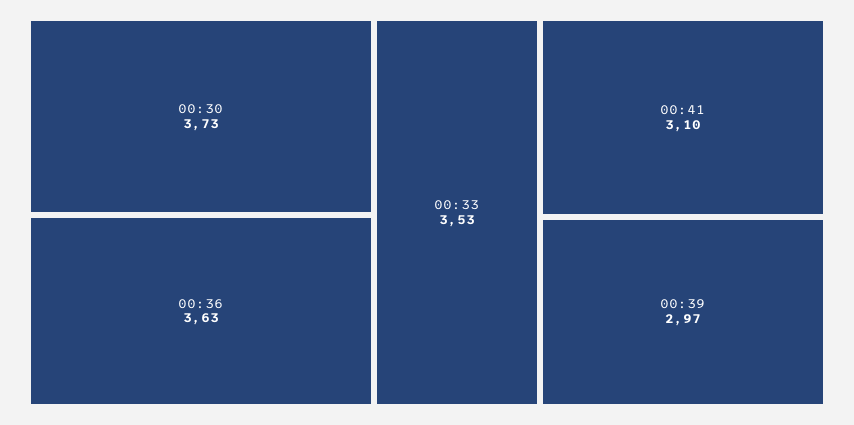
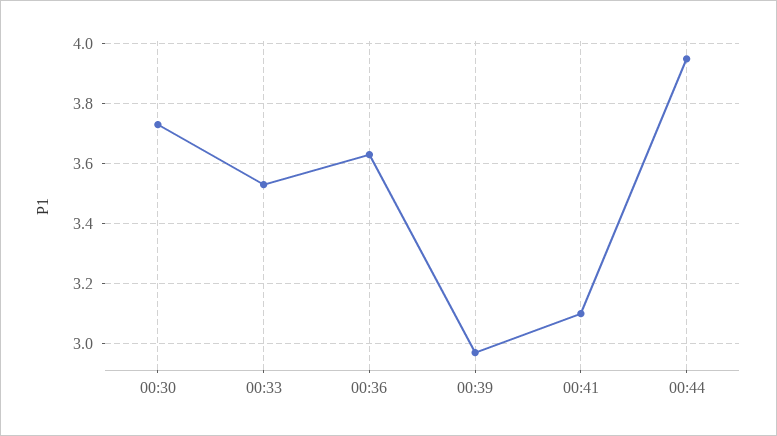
00:44: none -> 3.95

